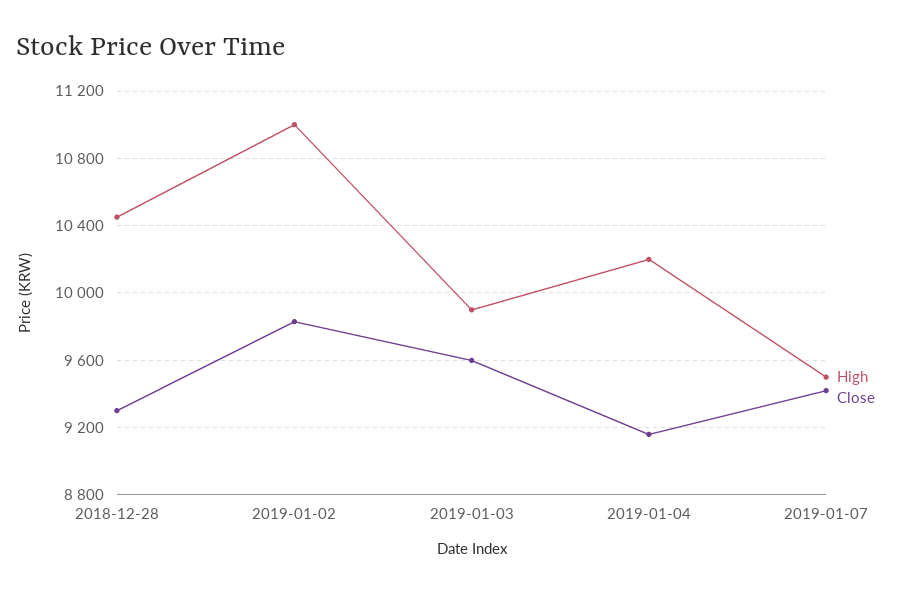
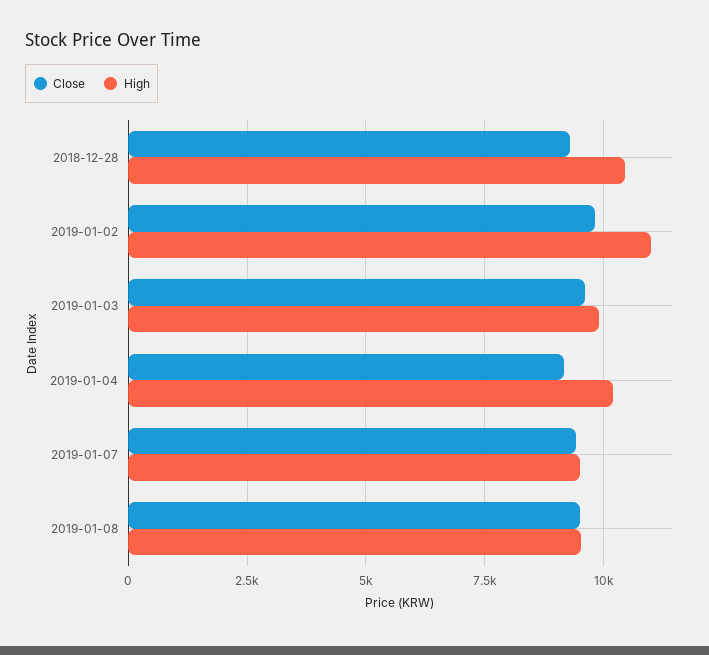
Close, 2019-01-08: none -> 9500
High, 2019-01-08: none -> 9500

